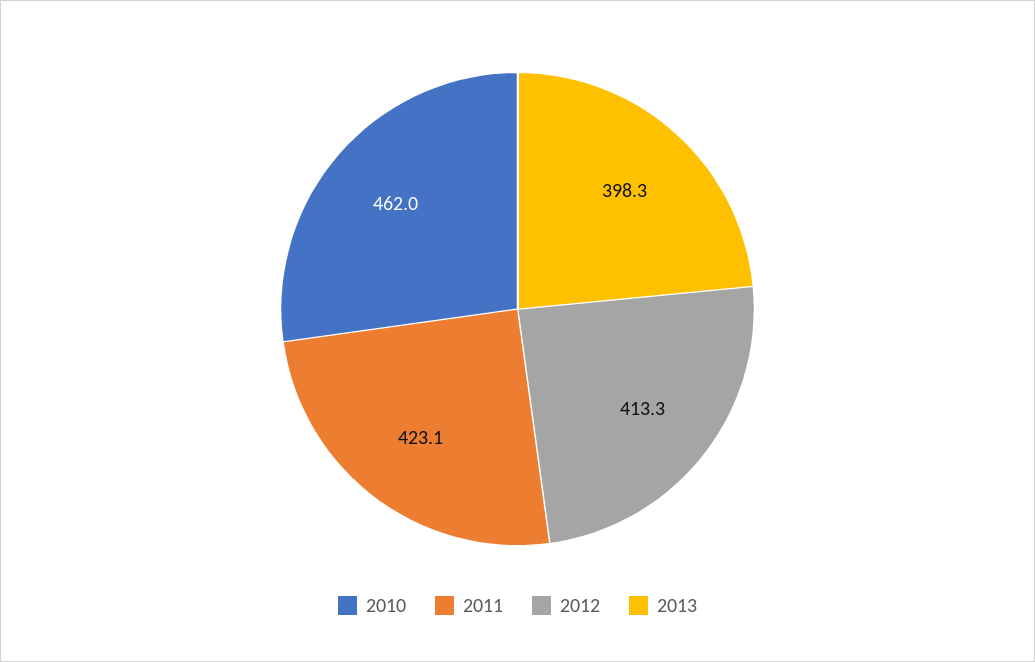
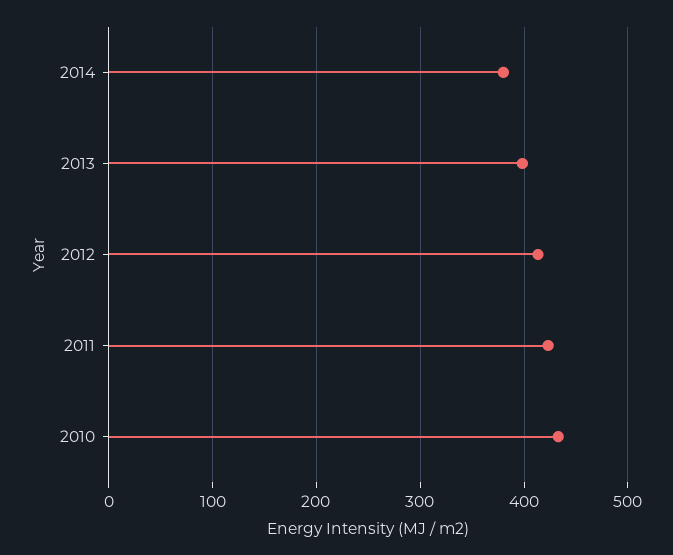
2010: 462 -> 430
2014: none -> 380

